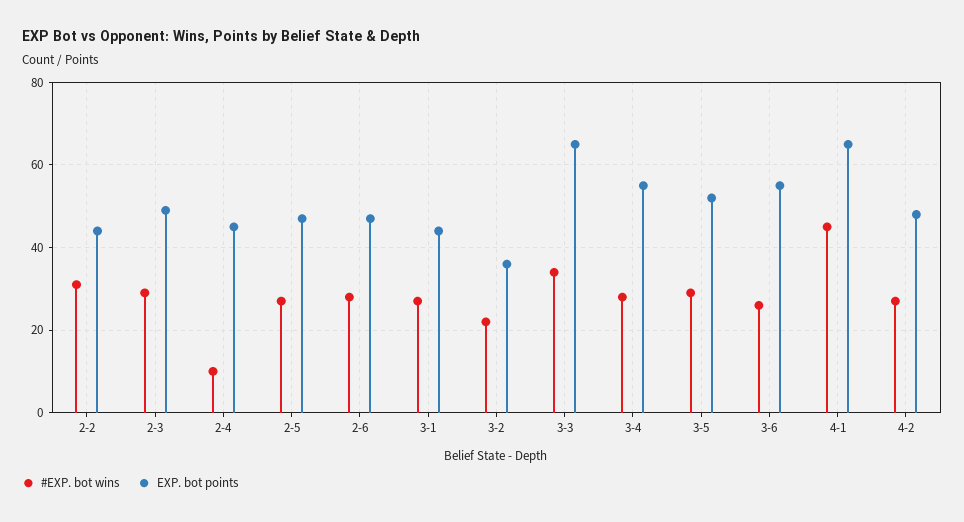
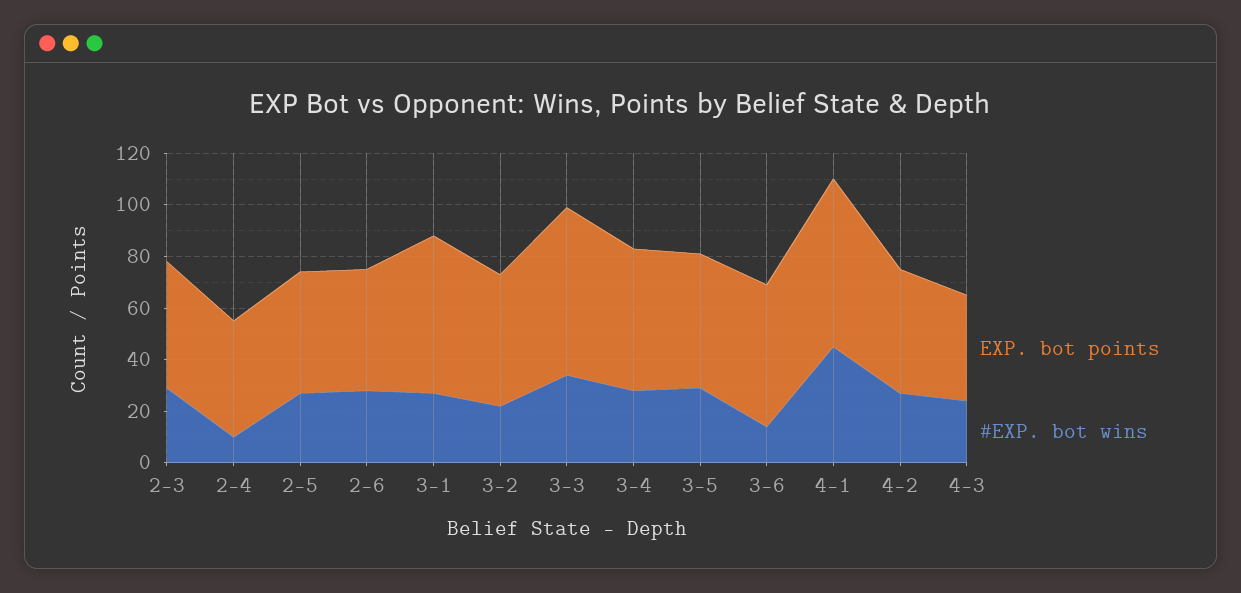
#EXP. bot wins, 2-2: 30 -> none
EXP. bot points, 2-2: 45 -> none
EXP. bot points, 3-1: 45 -> 60
EXP. bot points, 3-2: 35 -> 50
#EXP. bot wins, 3-6: 25 -> 15
EXP. bot points, 4-3: none -> 40
#EXP. bot wins, 4-3: none -> 25

